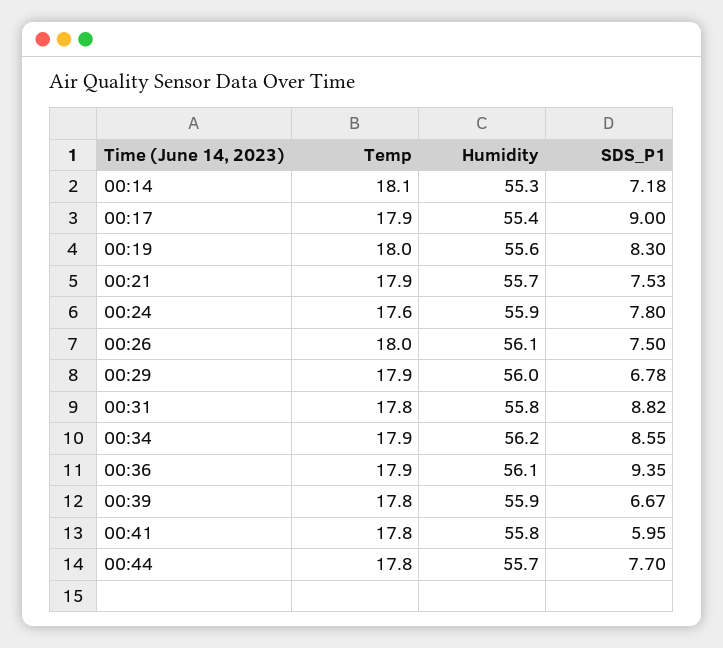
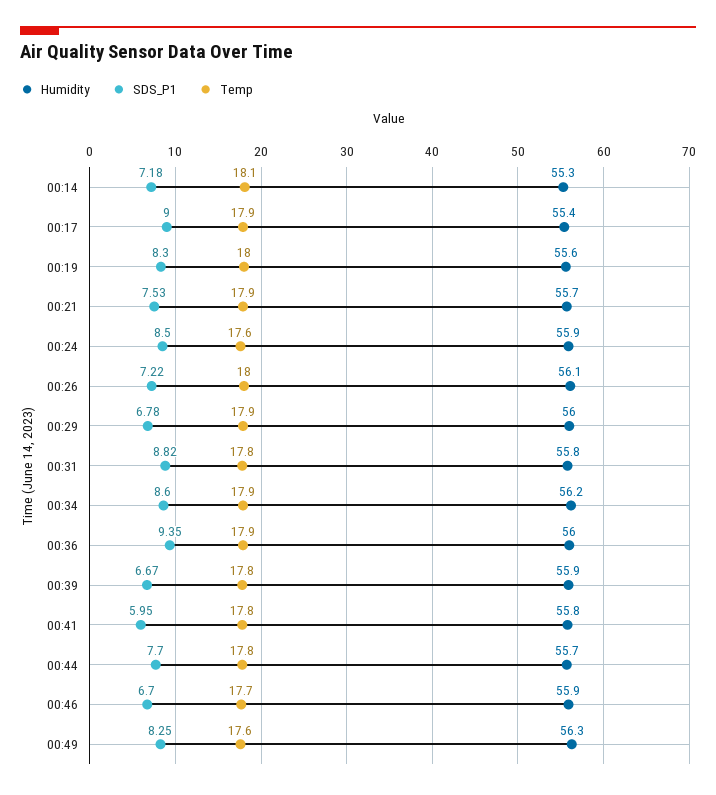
SDS_P1, 00:24: 7.8 -> 8.5
SDS_P1, 00:26: 7.5 -> 7.22
SDS_P1, 00:34: 8.55 -> 8.6
Humidity, 00:36: 56.1 -> 56
Humidity, 00:46: none -> 55.9
SDS_P1, 00:46: none -> 6.7
Temp, 00:46: none -> 17.7
Humidity, 00:49: none -> 56.3
SDS_P1, 00:49: none -> 8.25
Temp, 00:49: none -> 17.6

